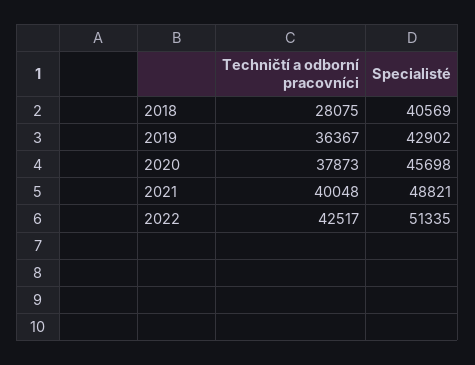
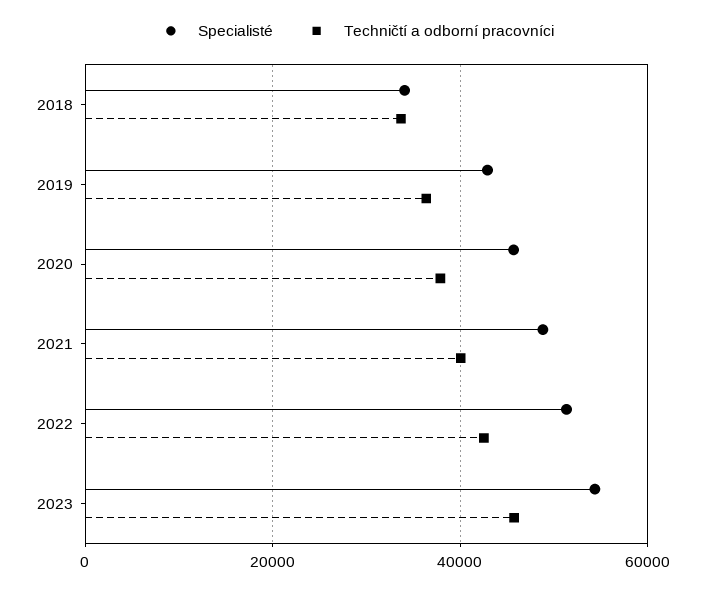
Techničtí a odborní pracovníci, 2018: 28075 -> 34000
Specialisté, 2018: 40569 -> 34000
Specialisté, 2023: none -> 54000
Techničtí a odborní pracovníci, 2023: none -> 46000

